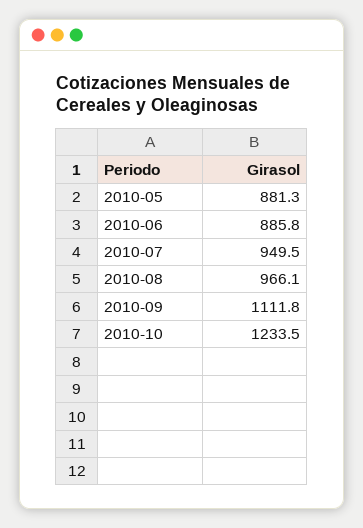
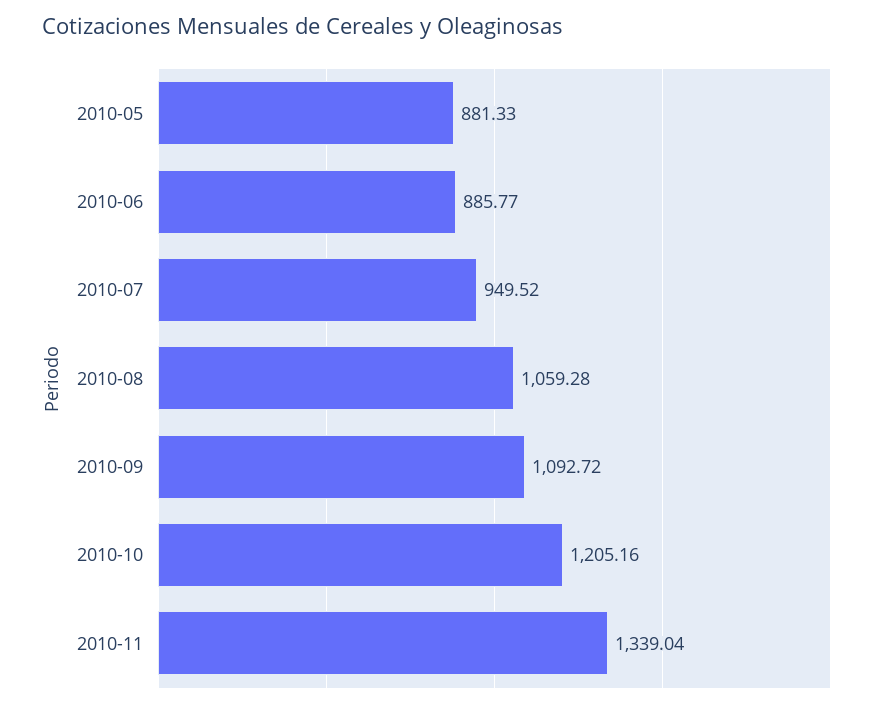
2010-08: 966.1 -> 1059.28
2010-09: 1111.8 -> 1092.72
2010-10: 1233.5 -> 1205.16
2010-11: none -> 1339.04

